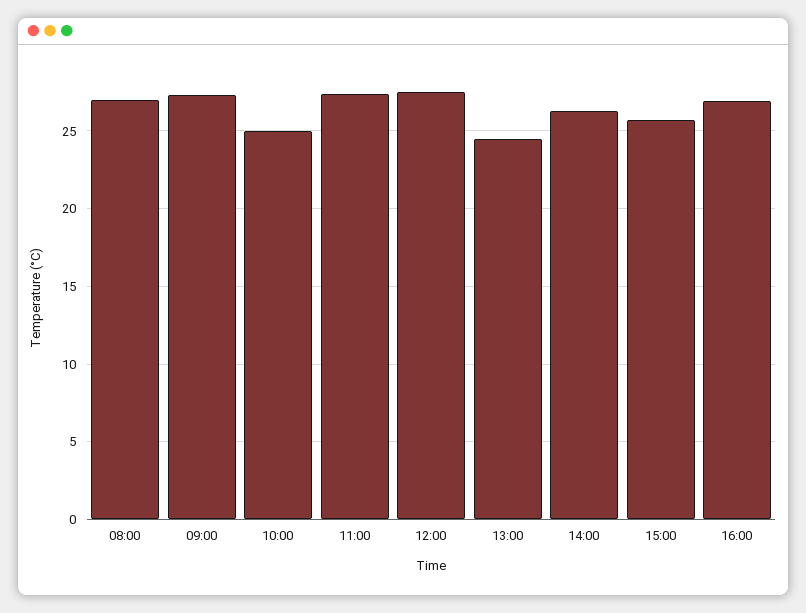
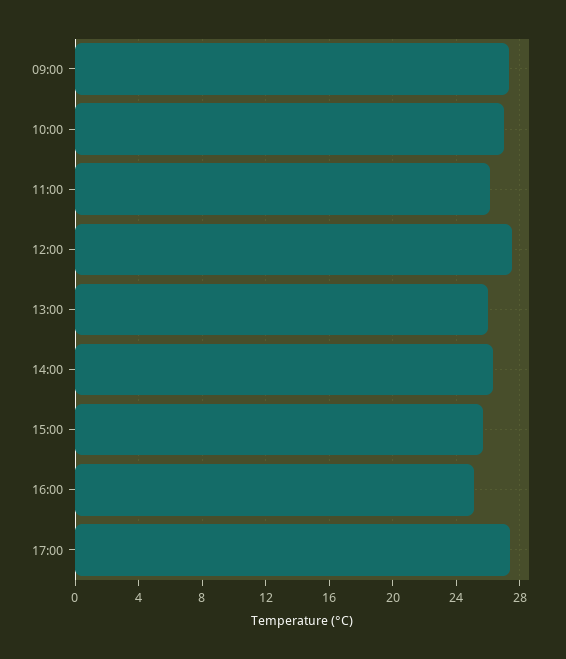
08:00: 27 -> none
10:00: 25 -> 27
11:00: 27.5 -> 26
13:00: 24.5 -> 26
16:00: 27 -> 25
17:00: none -> 27.5

